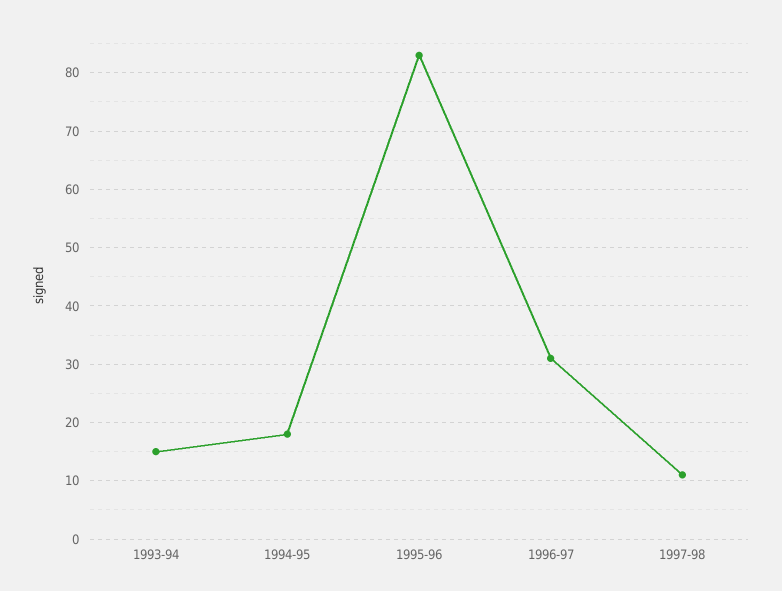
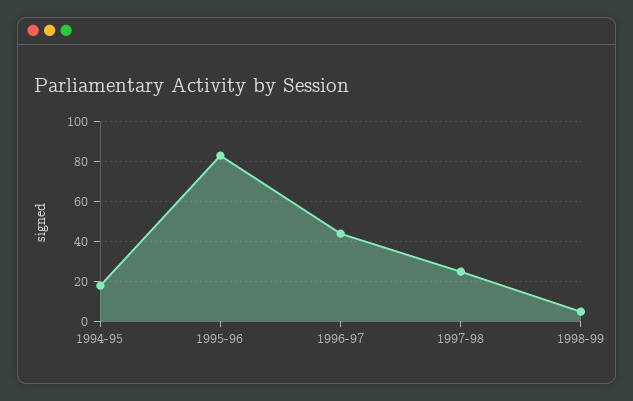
1993-94: 15 -> none
1996-97: 30 -> 45
1997-98: 10 -> 25
1998-99: none -> 5

